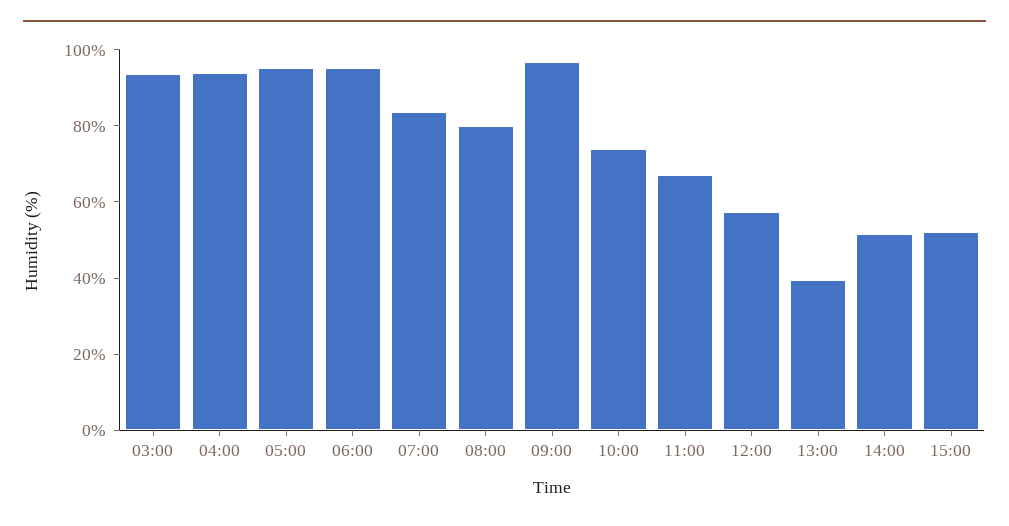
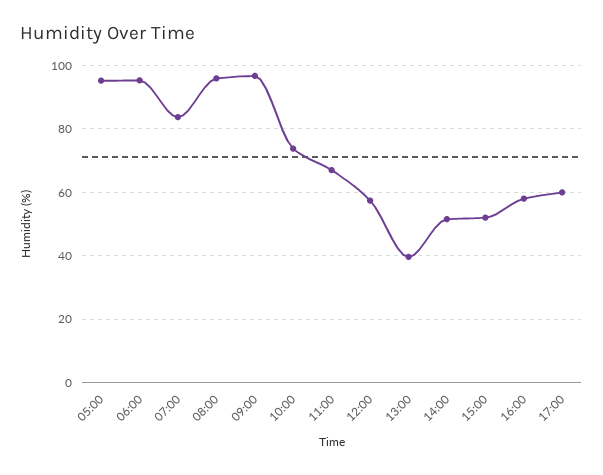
03:00: 95 -> none
04:00: 95 -> none
08:00: 80 -> 96
16:00: none -> 58
17:00: none -> 60

